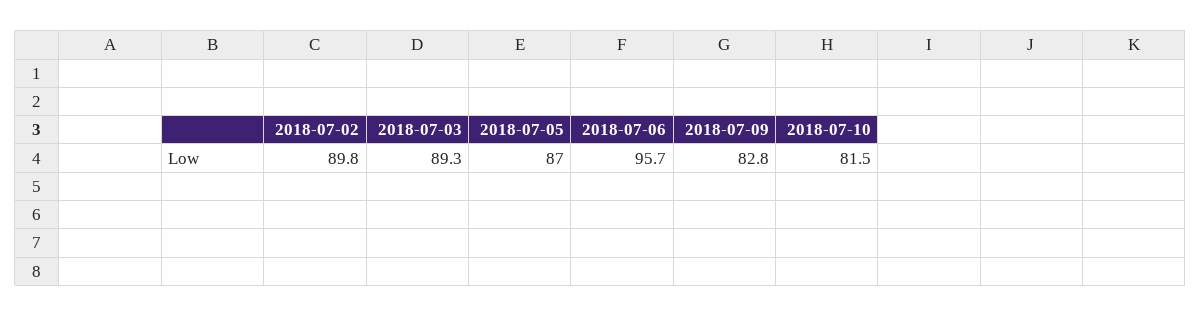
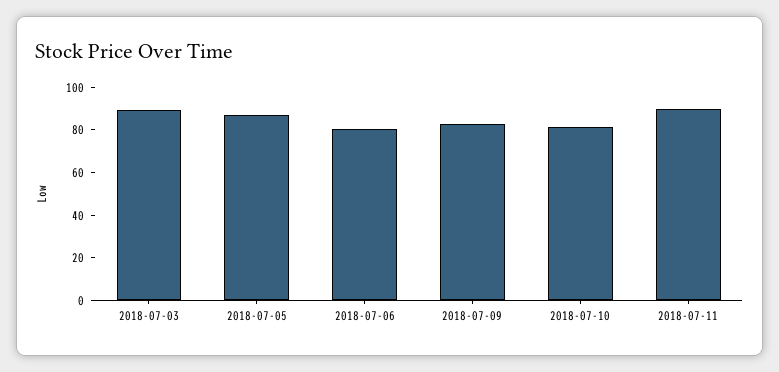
2018-07-02: 89.8 -> none
2018-07-06: 95.7 -> 80
2018-07-11: none -> 90

